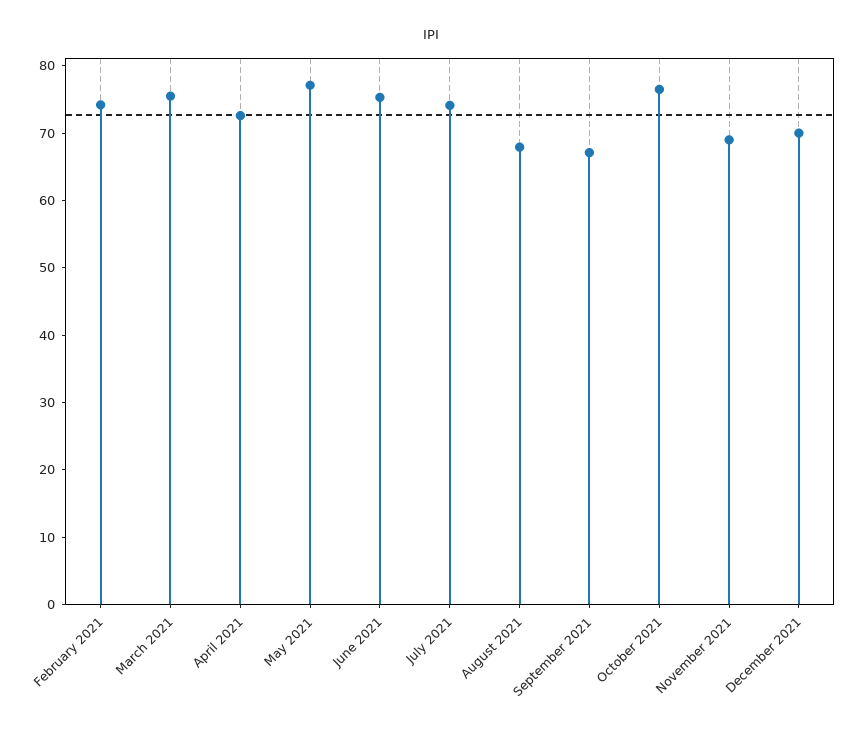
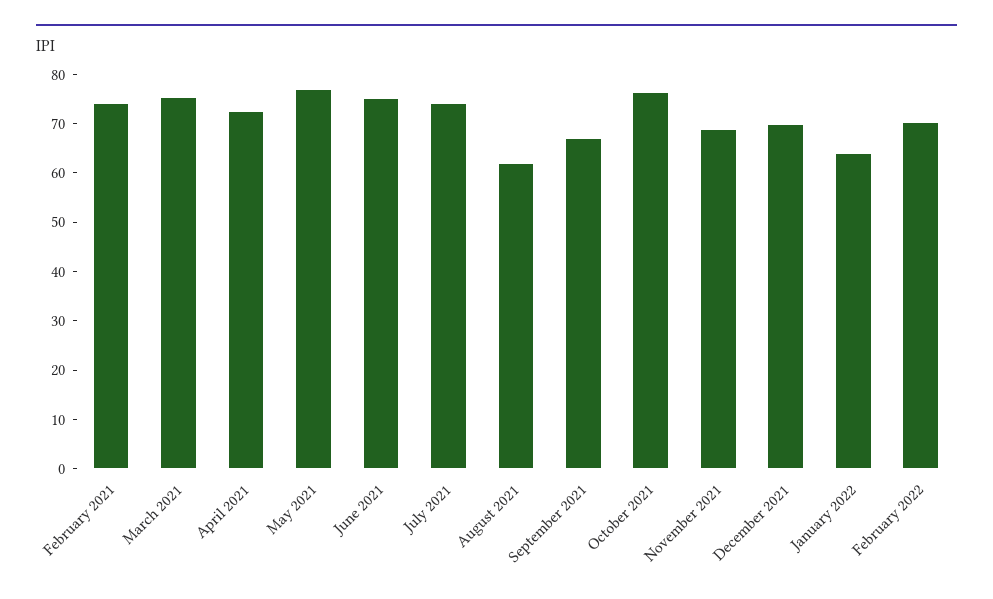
August 2021: 68 -> 62
January 2022: none -> 64
February 2022: none -> 70

